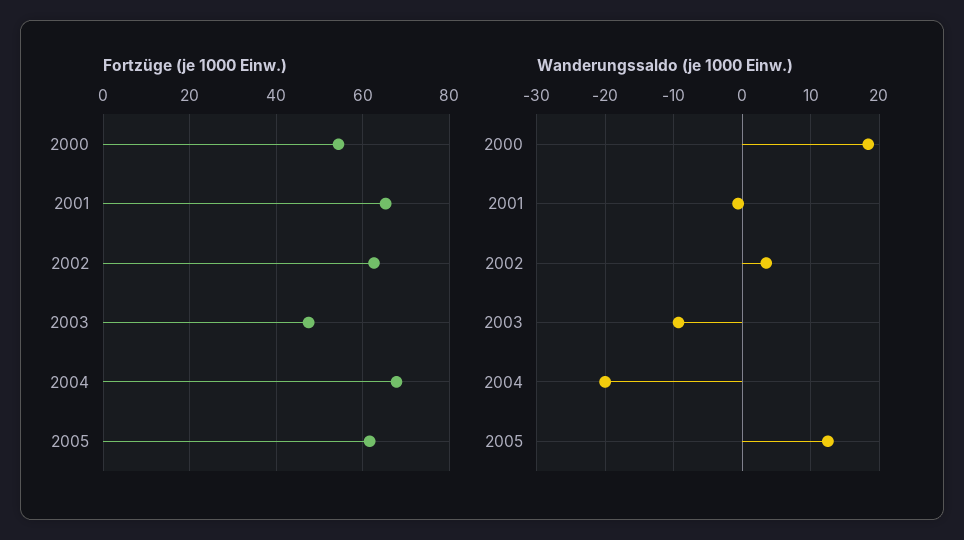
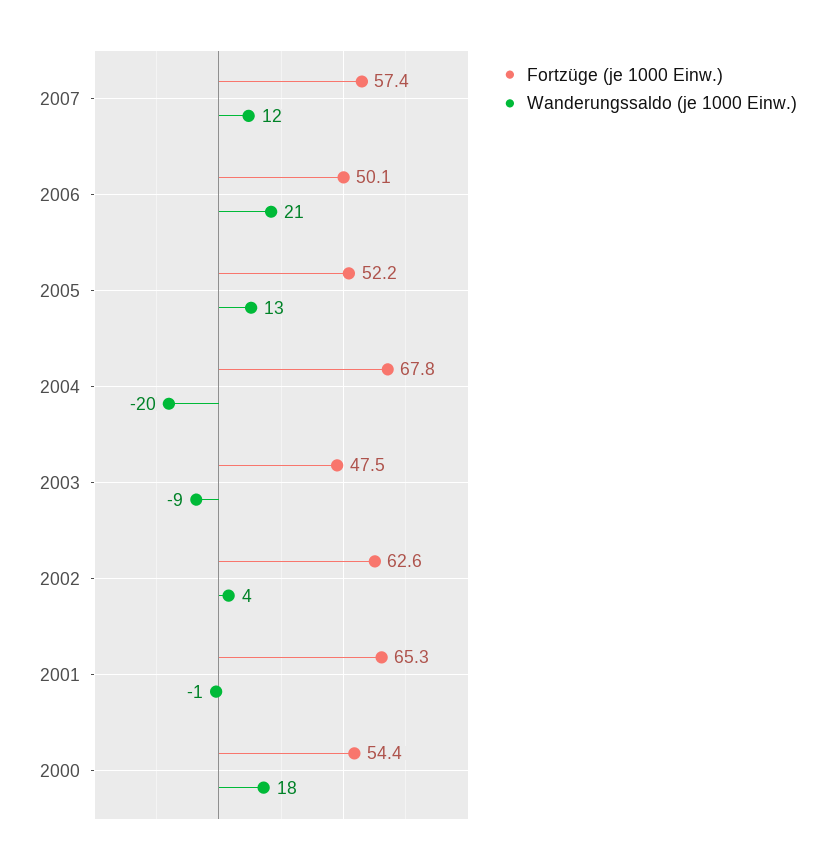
Fortzüge (je 1000 Einw.), 2005: 62 -> 52.2
Fortzüge (je 1000 Einw.), 2007: none -> 57.4
Wanderungssaldo (je 1000 Einw.), 2007: none -> 12
Fortzüge (je 1000 Einw.), 2006: none -> 50.1
Wanderungssaldo (je 1000 Einw.), 2006: none -> 21

